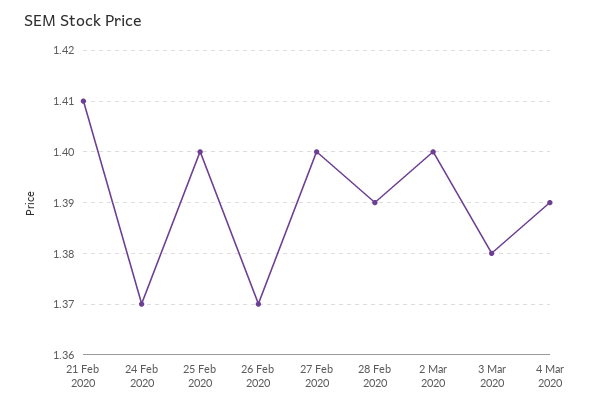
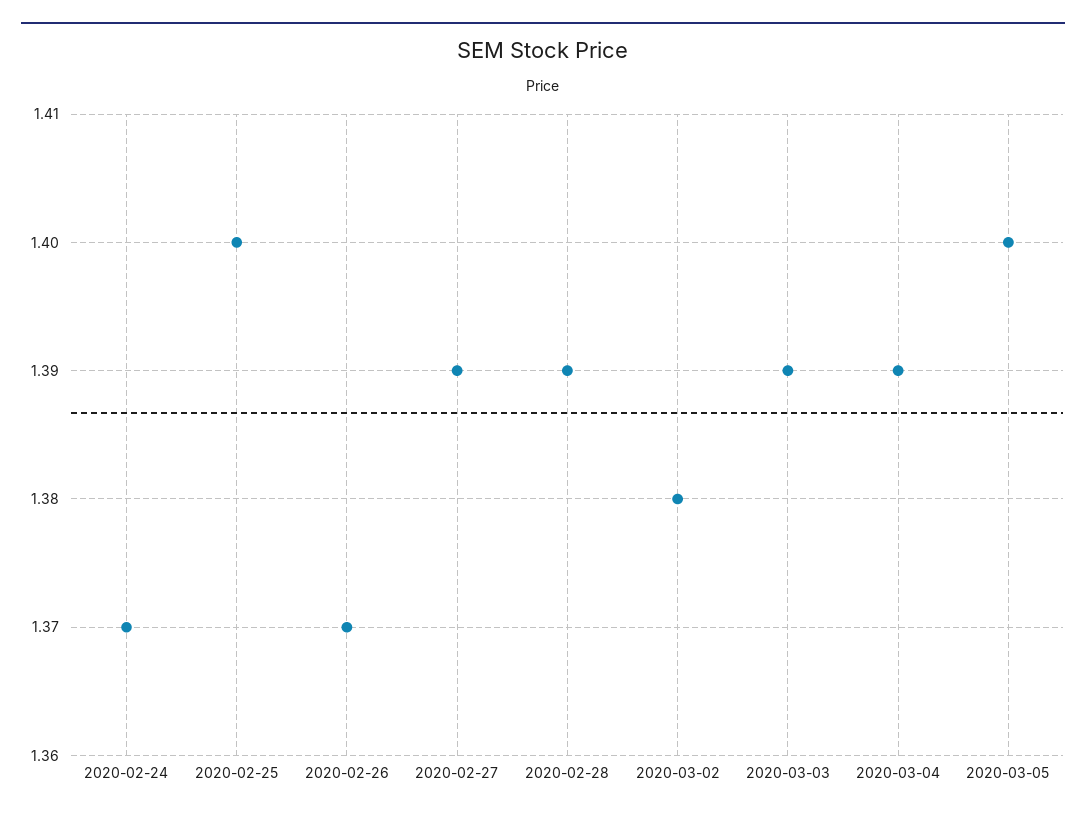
21 Feb 2020: 1.41 -> none
27 Feb 2020: 1.4 -> 1.39
2 Mar 2020: 1.4 -> 1.38
3 Mar 2020: 1.38 -> 1.39
2020-03-05: none -> 1.4

